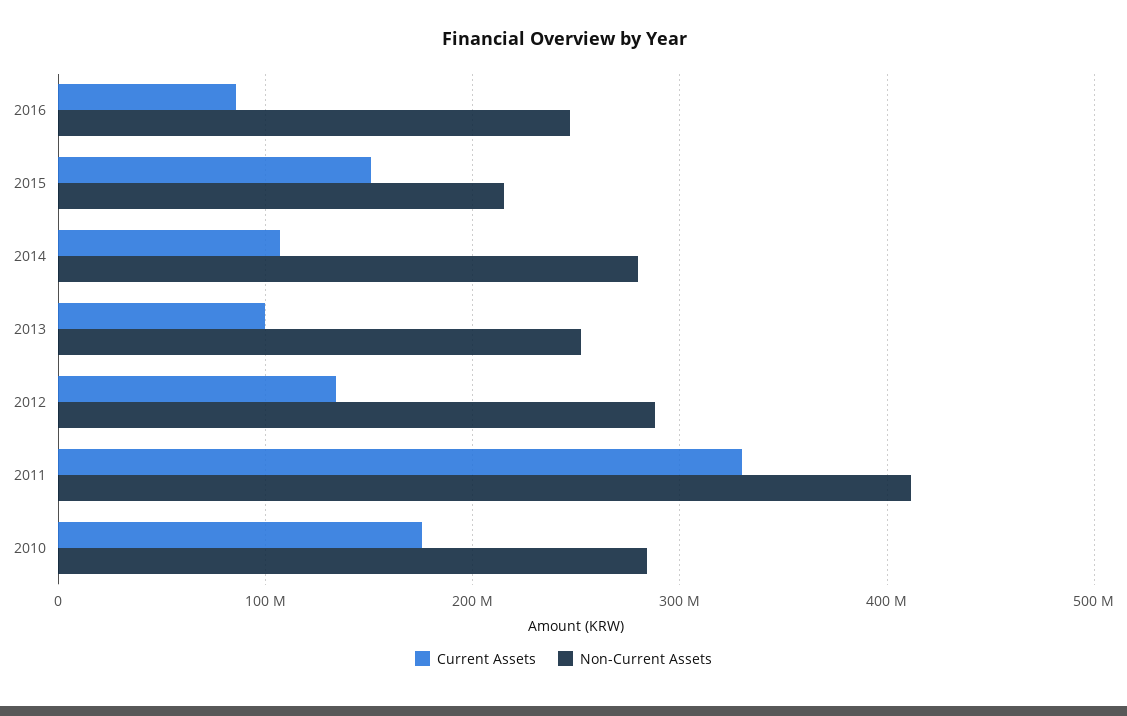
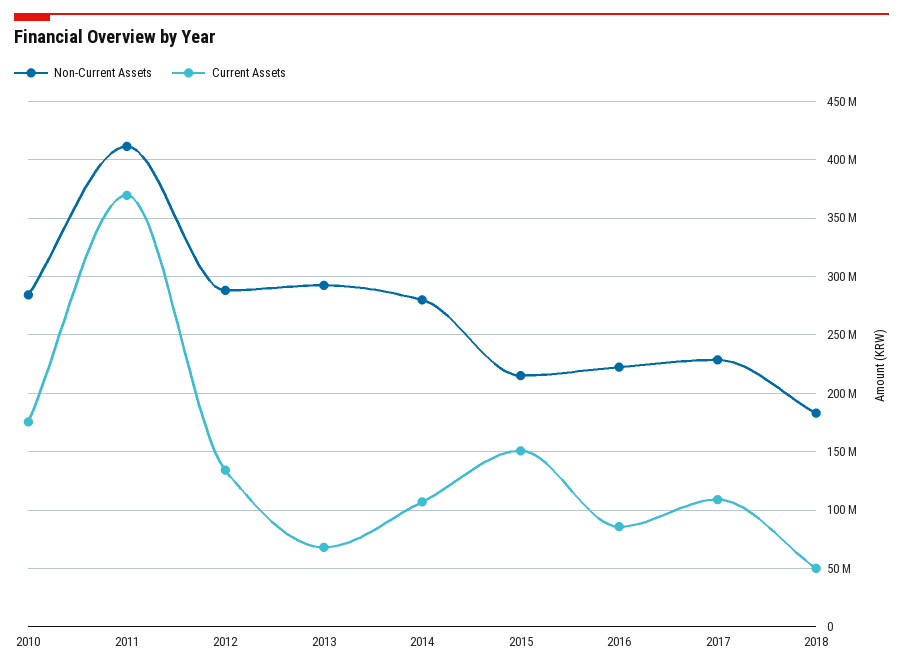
Non-Current Assets, 2016: 250000000 -> 220000000
Current Assets, 2013: 100000000 -> 70000000
Non-Current Assets, 2013: 250000000 -> 290000000
Current Assets, 2011: 330000000 -> 370000000
Non-Current Assets, 2017: none -> 230000000
Current Assets, 2017: none -> 110000000
Non-Current Assets, 2018: none -> 180000000
Current Assets, 2018: none -> 50000000

